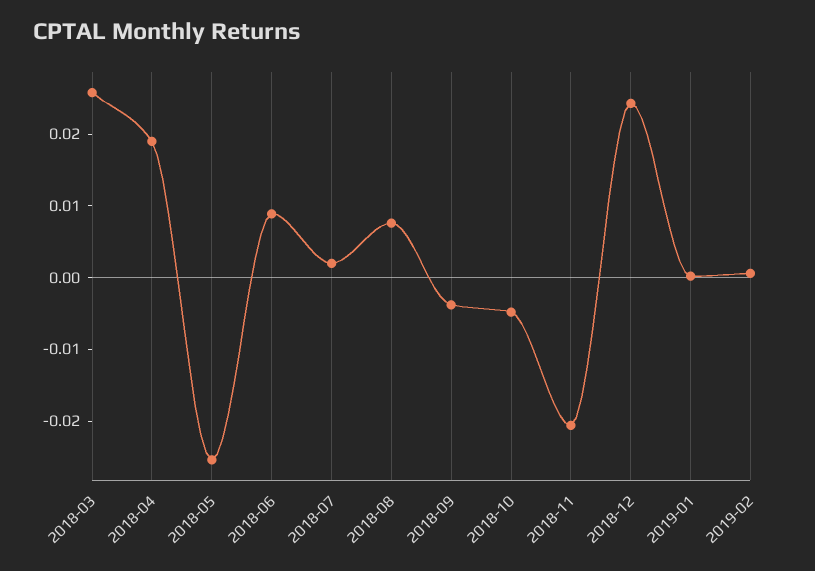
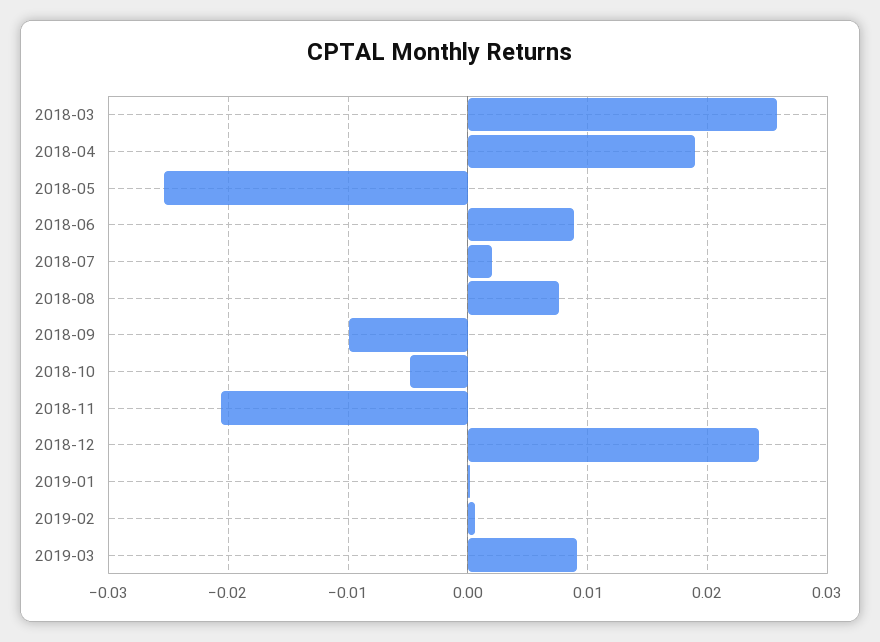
2018-09: -0.004 -> -0.01
2019-03: none -> 0.009

